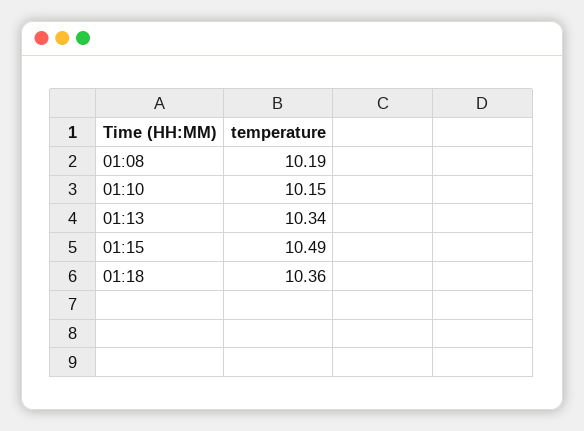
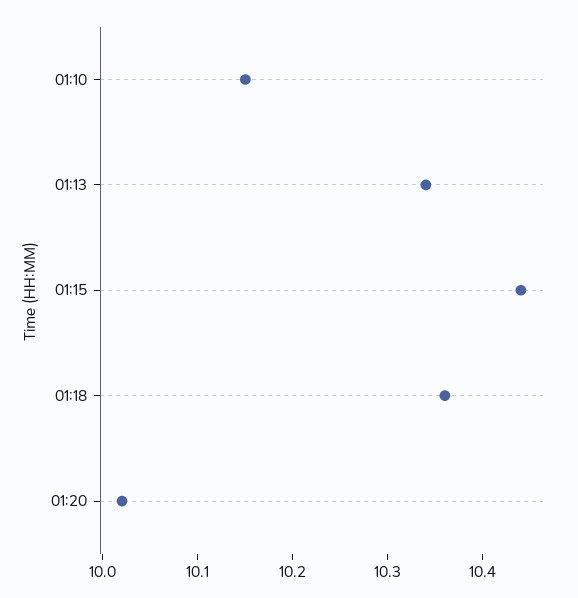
01:08: 10.19 -> none
01:15: 10.49 -> 10.44
01:20: none -> 10.02

